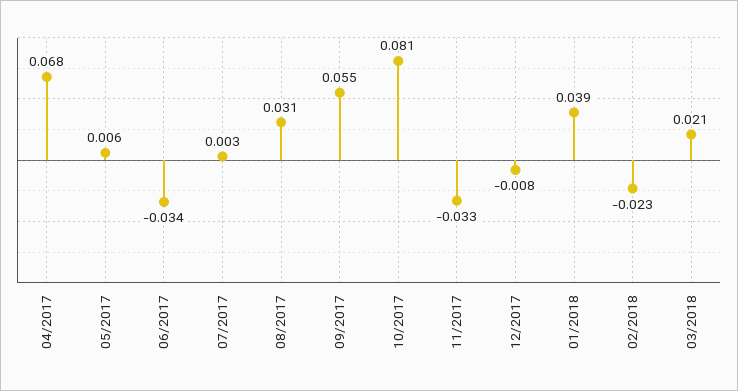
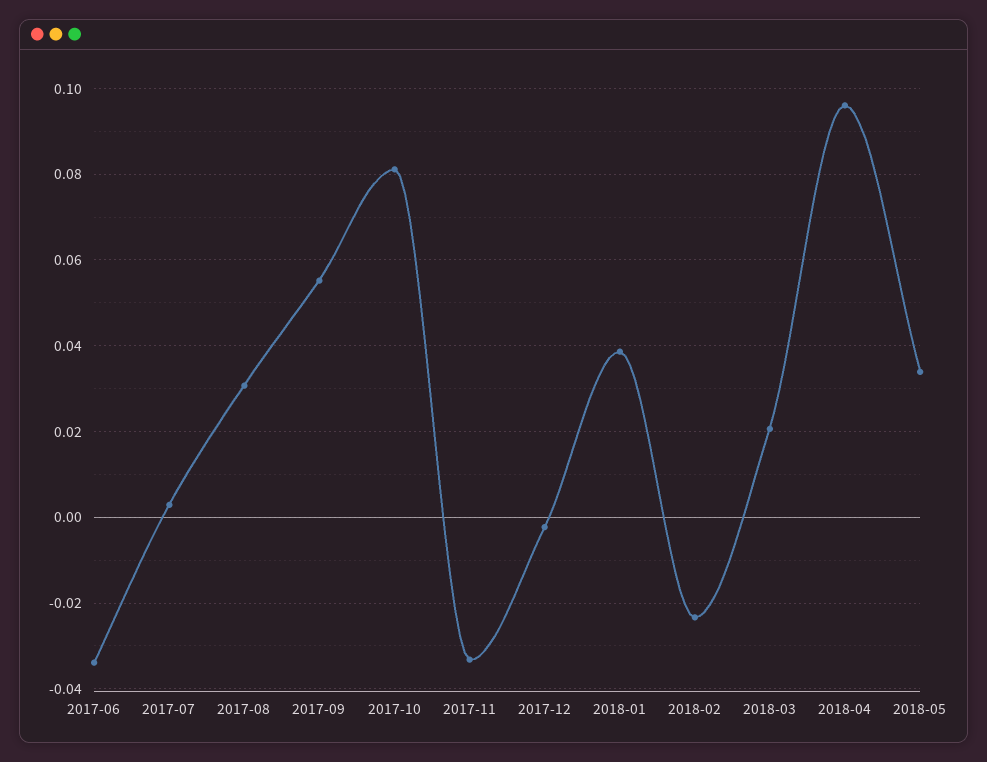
04/2017: 0.068 -> none
05/2017: 0.006 -> none
12/2017: -0.008 -> -0.002
2018-04: none -> 0.096
2018-05: none -> 0.034

